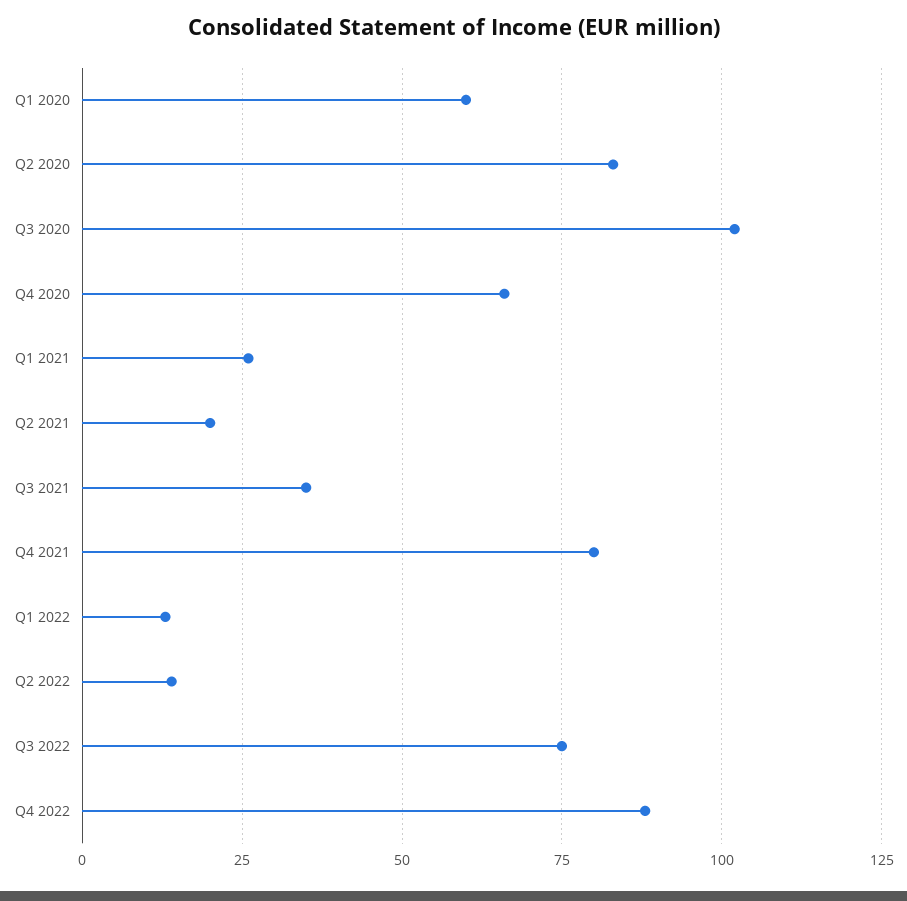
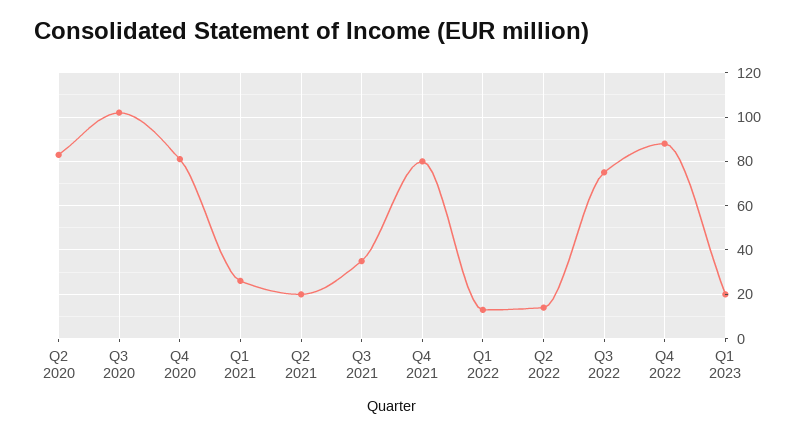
Q1 2020: 60 -> none
Q4 2020: 65 -> 80
Q1 2023: none -> 20

